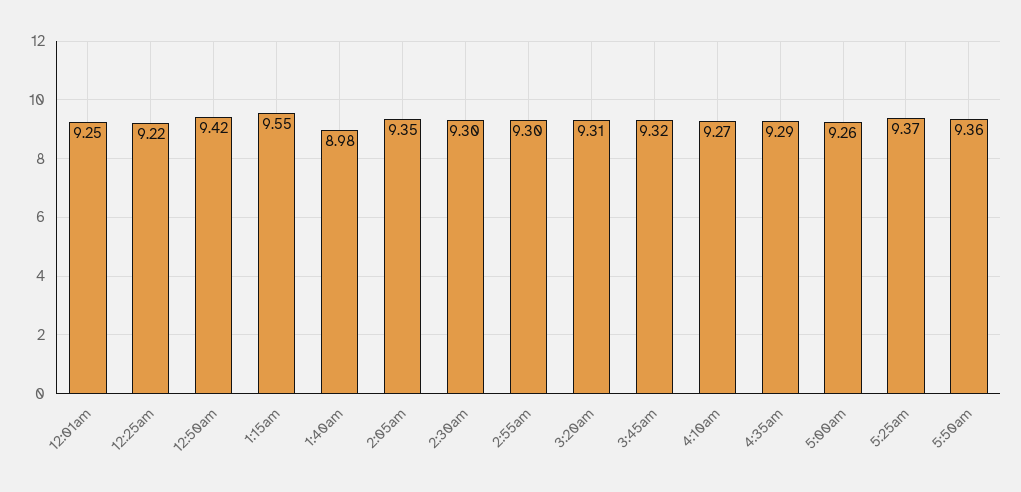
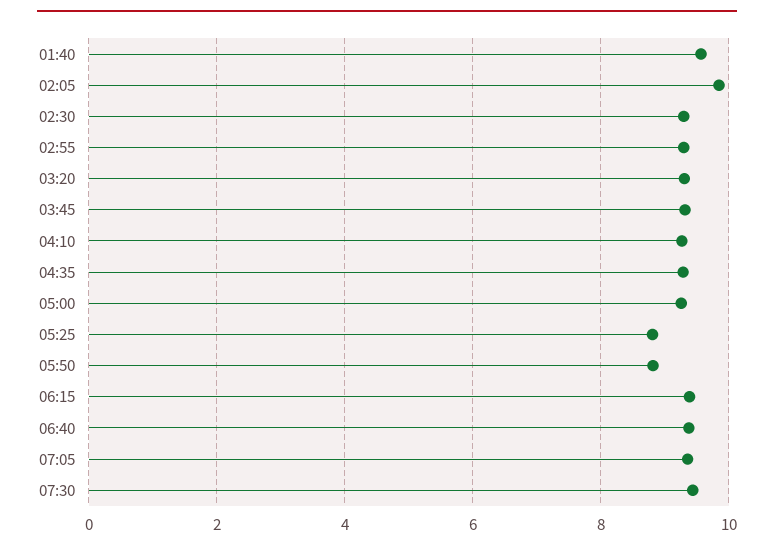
12:01am: 9.25 -> none
12:25am: 9.22 -> none
12:50am: 9.42 -> none
1:15am: 9.55 -> none
1:40am: 8.98 -> 9.6
2:05am: 9.35 -> 9.8
5:25am: 9.37 -> 8.8
5:50am: 9.36 -> 8.8
06:15: none -> 9.4
06:40: none -> 9.4
07:05: none -> 9.4
07:30: none -> 9.4

